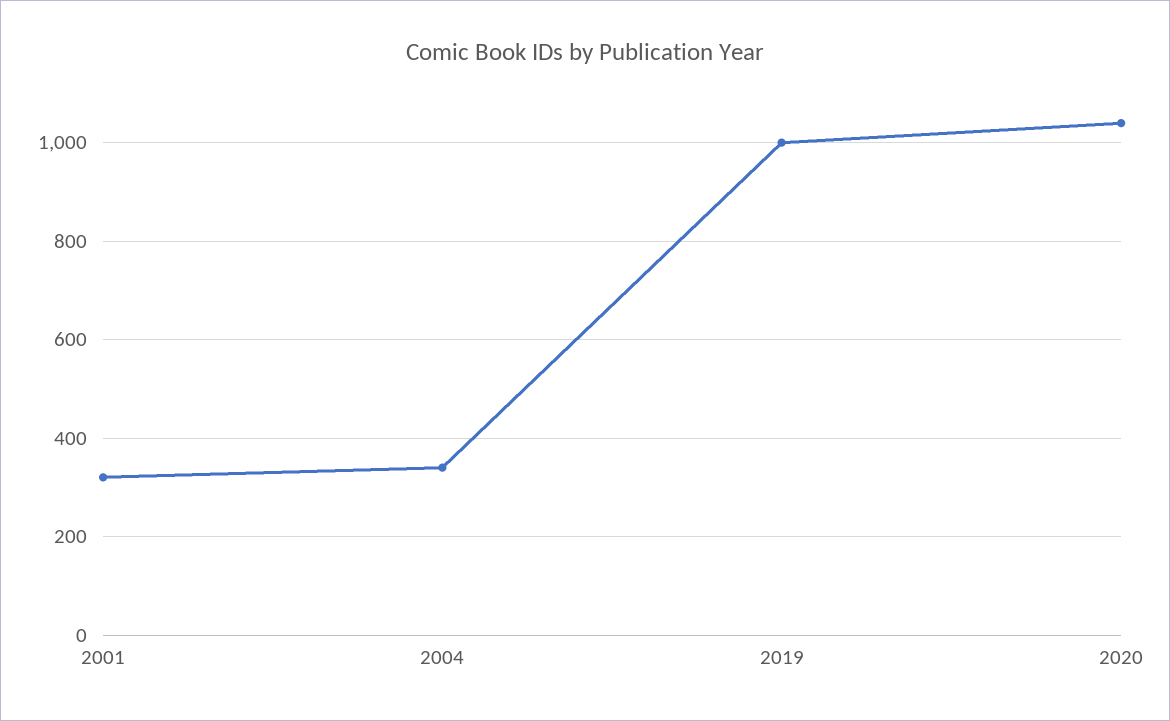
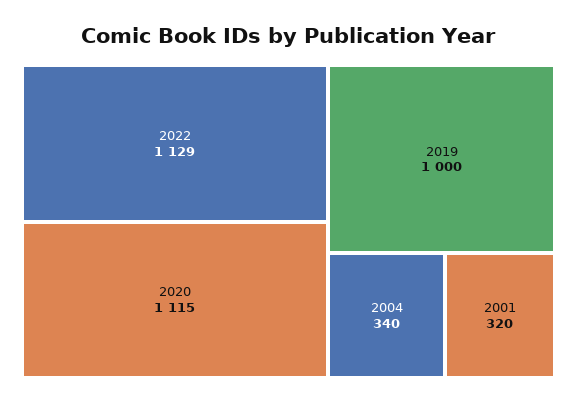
2020: 1040 -> 1115
2022: none -> 1129

